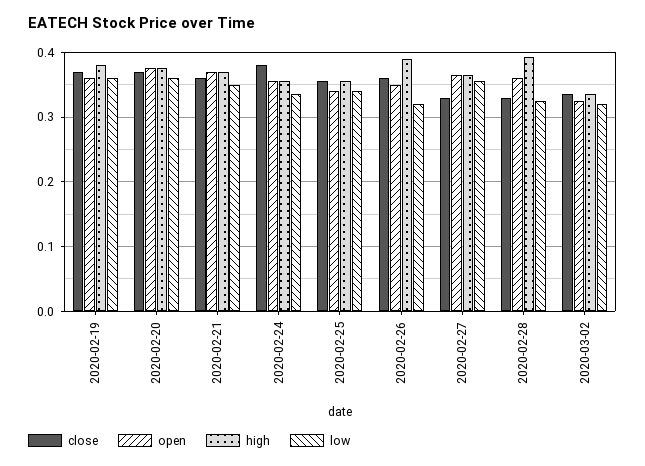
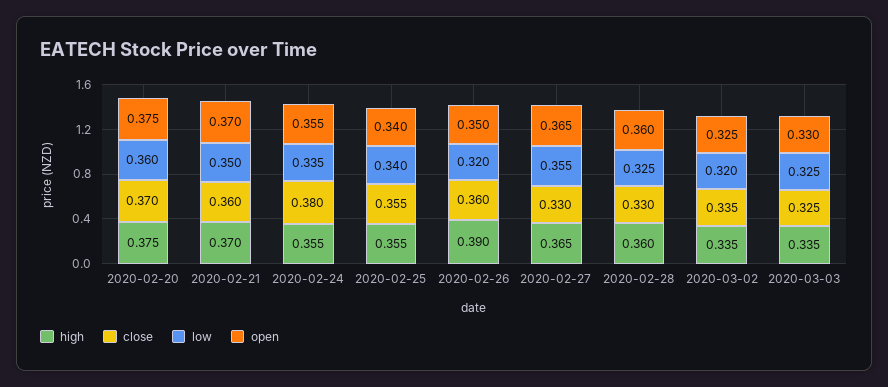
close, 2020-02-19: 0.37 -> none
open, 2020-02-19: 0.36 -> none
high, 2020-02-19: 0.38 -> none
low, 2020-02-19: 0.36 -> none
high, 2020-02-28: 0.39 -> 0.36
high, 2020-03-03: none -> 0.335
close, 2020-03-03: none -> 0.325
low, 2020-03-03: none -> 0.325
open, 2020-03-03: none -> 0.33

